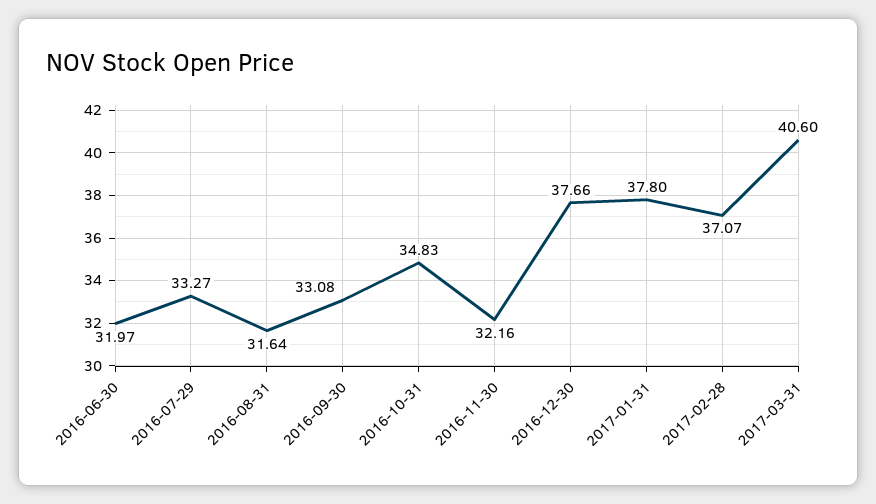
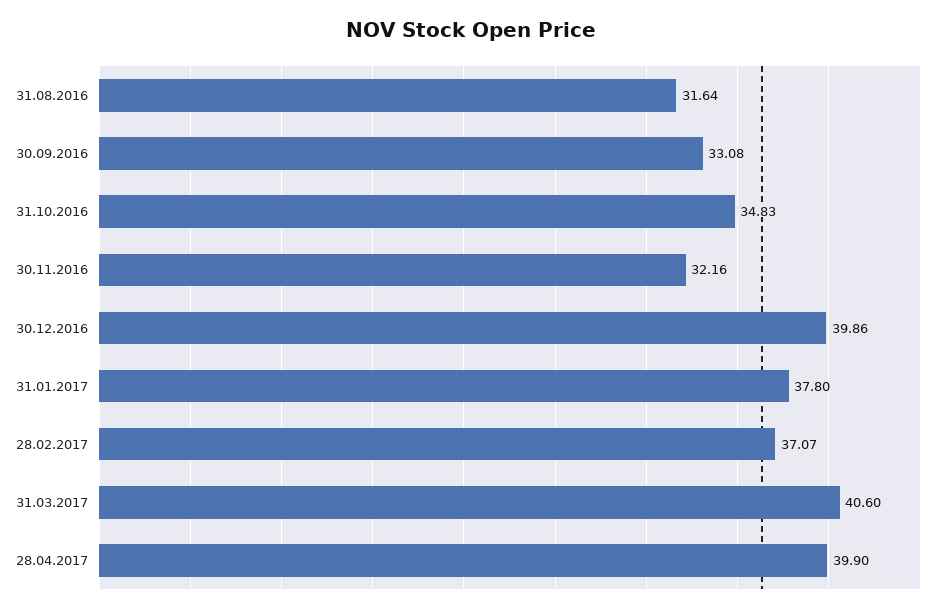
2016-06-30: 31.97 -> none
2016-07-29: 33.27 -> none
2016-12-30: 37.66 -> 39.86
28.04.2017: none -> 39.9

